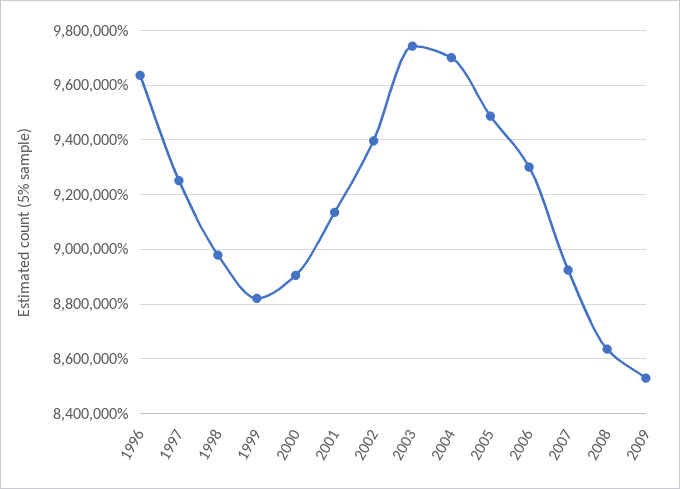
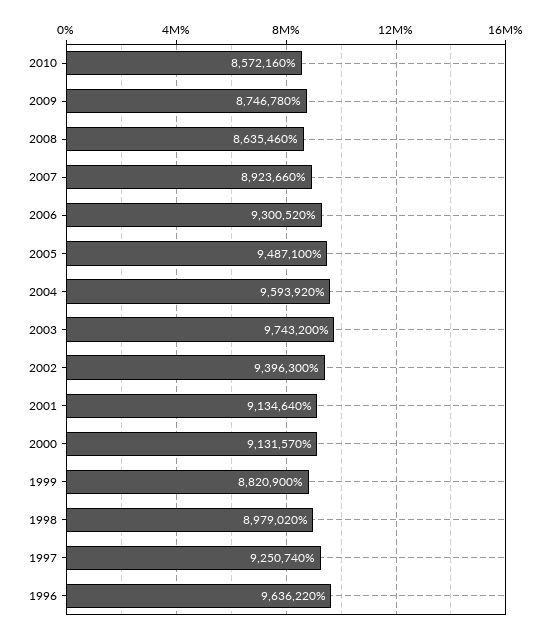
2000: 8900000 -> 9131570
2004: 9700000 -> 9593920
2009: 8525000 -> 8746780
2010: none -> 8572160

